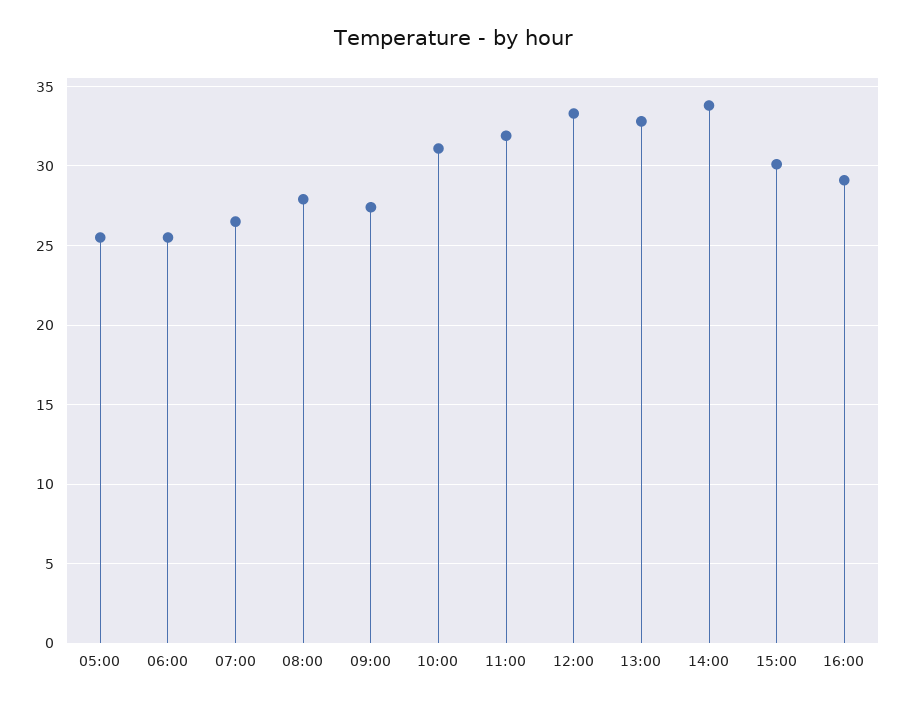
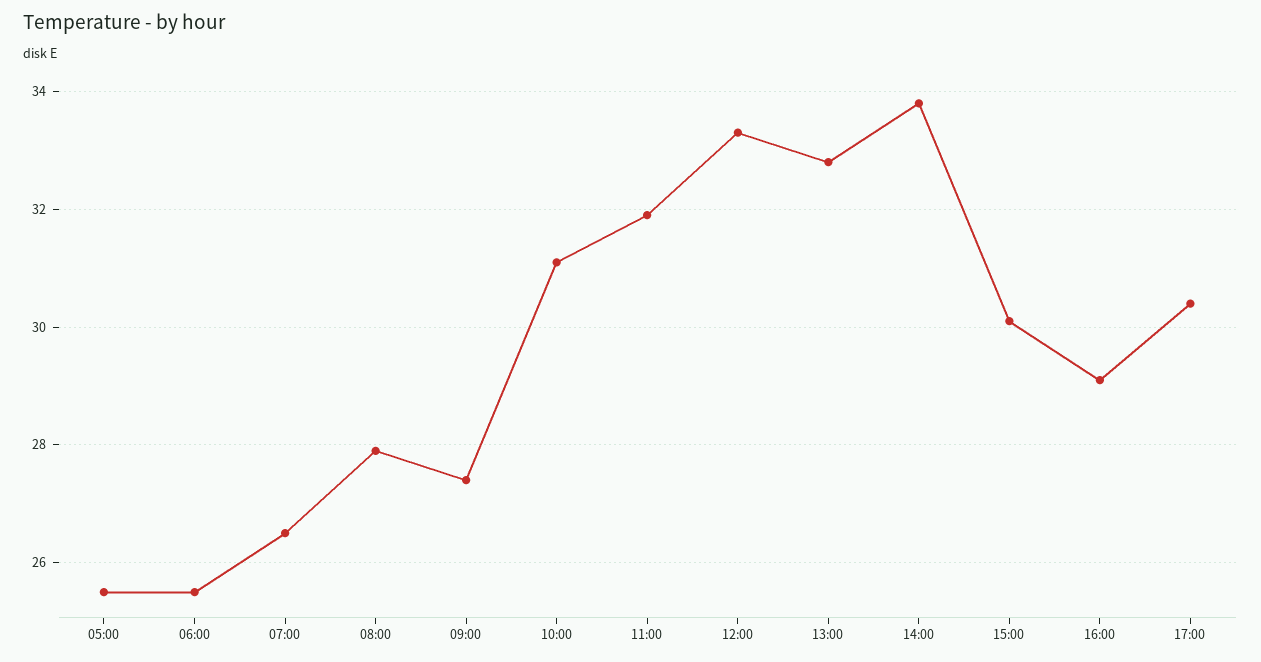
17:00: none -> 30.5

